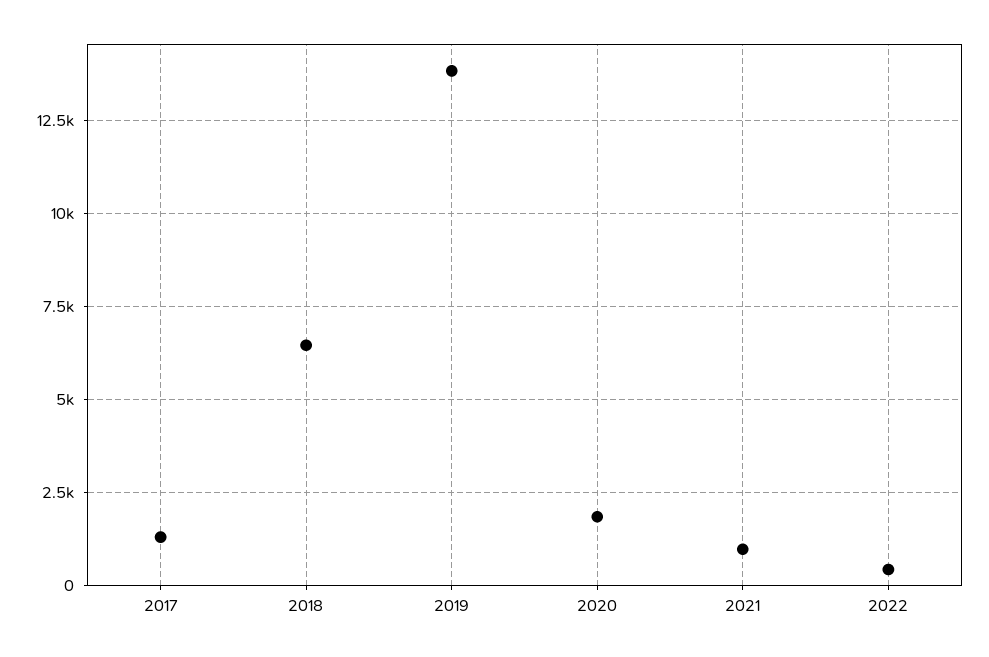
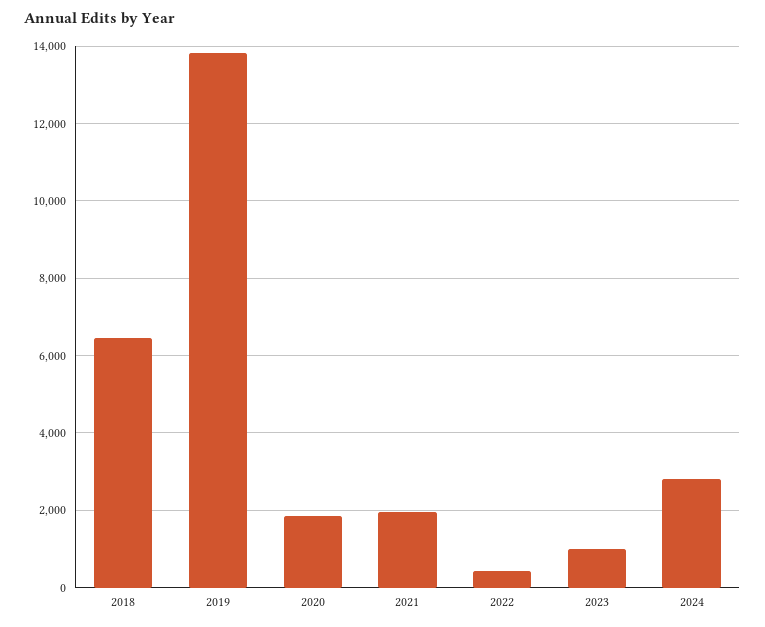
2017: 1250 -> none
2021: 1000 -> 2000
2023: none -> 1000
2024: none -> 2800

